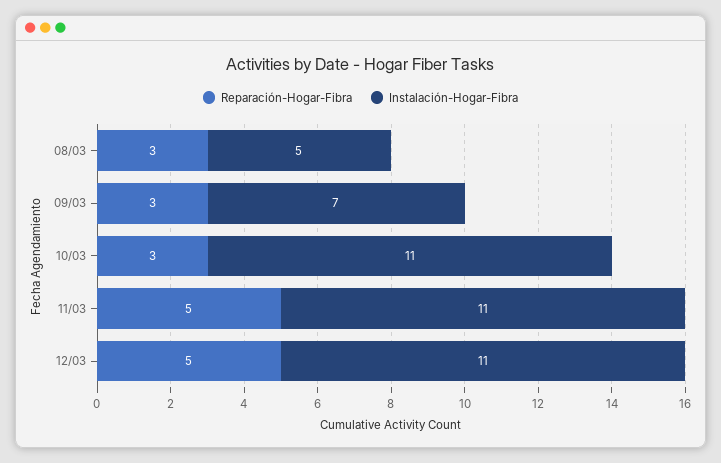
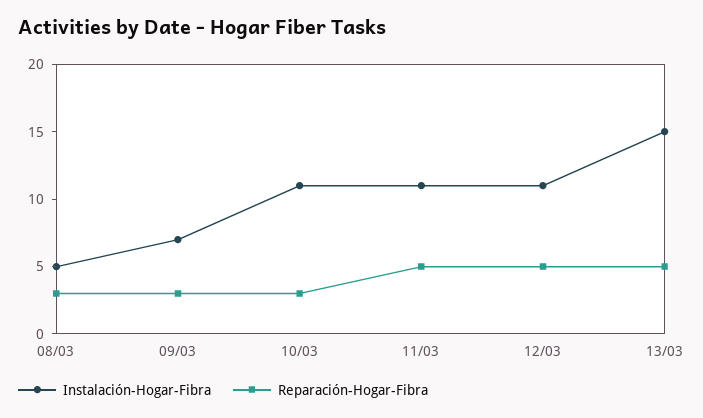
Instalación-Hogar-Fibra, 13/03: none -> 15
Reparación-Hogar-Fibra, 13/03: none -> 5

